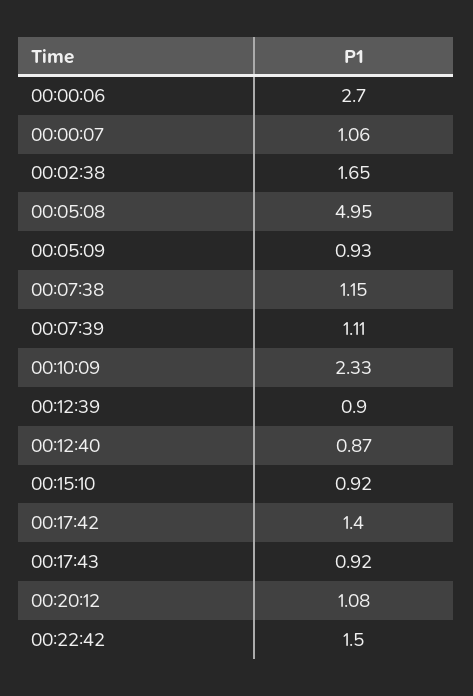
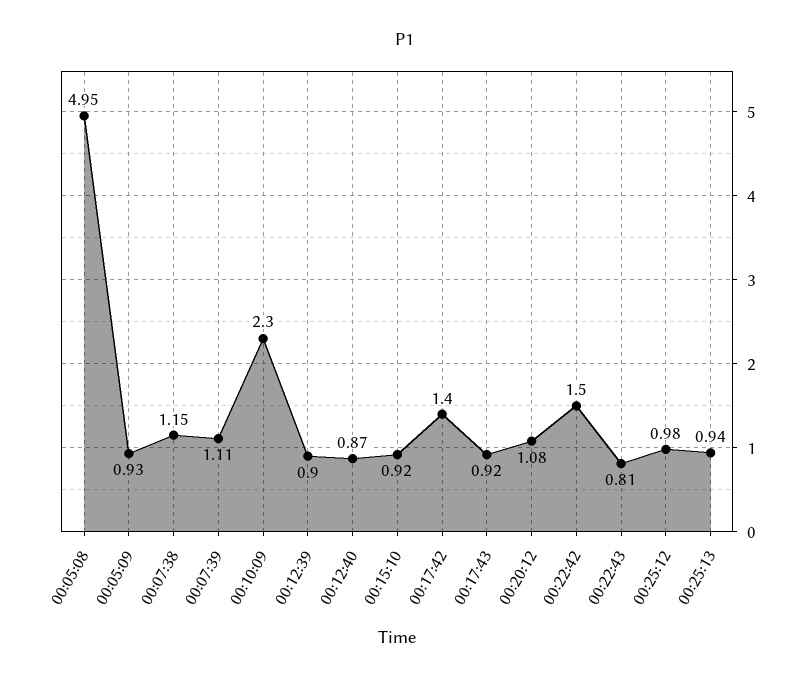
00:00:06: 2.7 -> none
00:00:07: 1.06 -> none
00:02:38: 1.65 -> none
00:10:09: 2.33 -> 2.3
00:22:43: none -> 0.81
00:25:12: none -> 0.98
00:25:13: none -> 0.94

